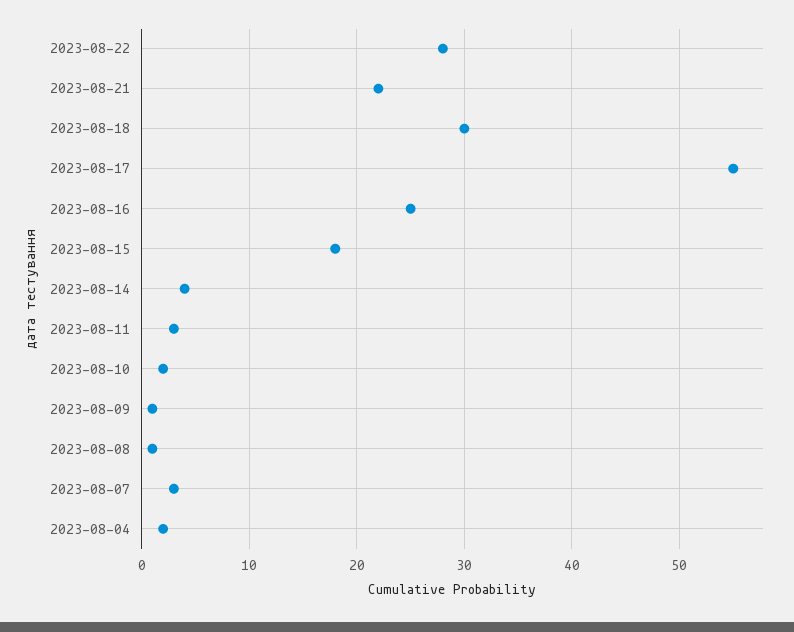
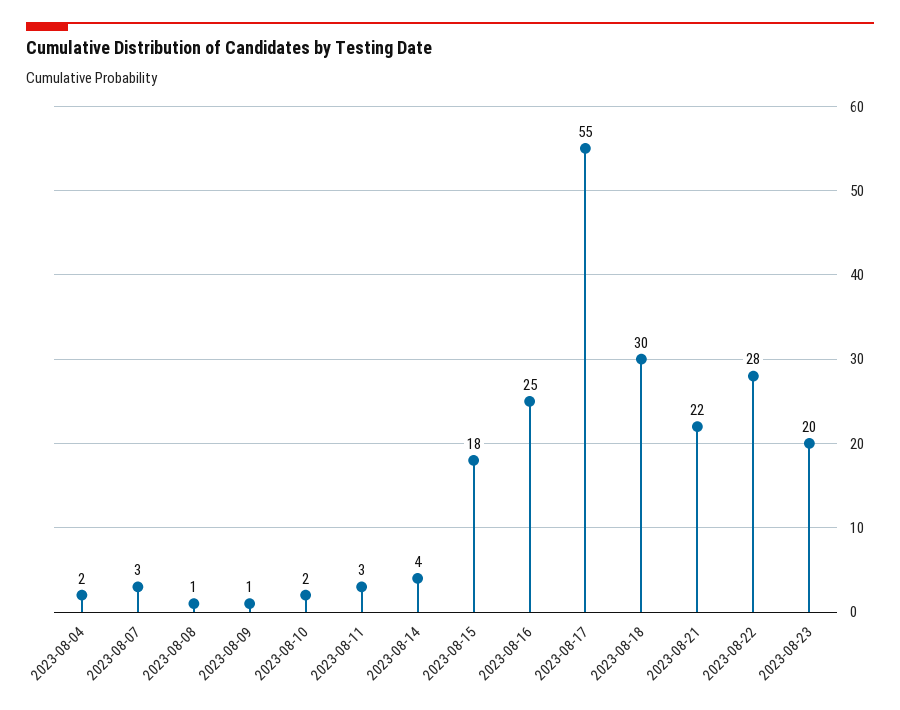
2023-08-23: none -> 20

